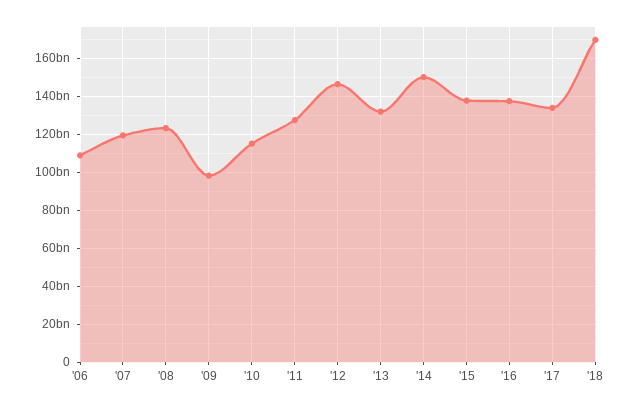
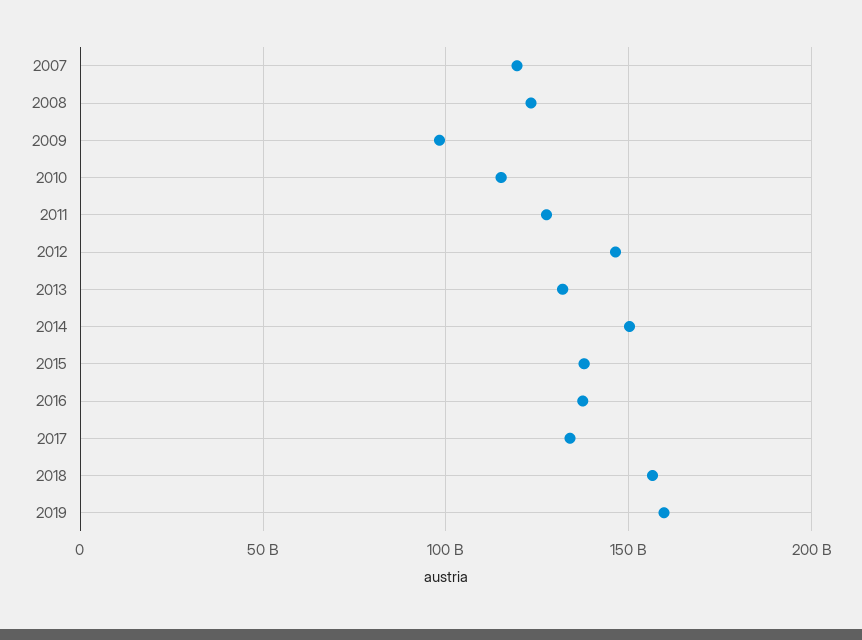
'06: 110000000000 -> none
'18: 170000000000 -> 155000000000
2019: none -> 160000000000

